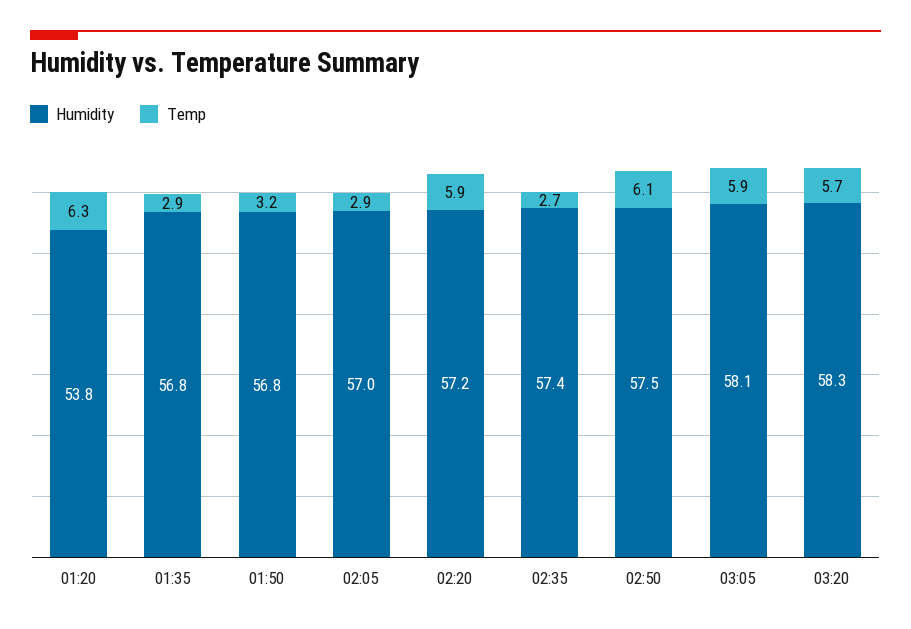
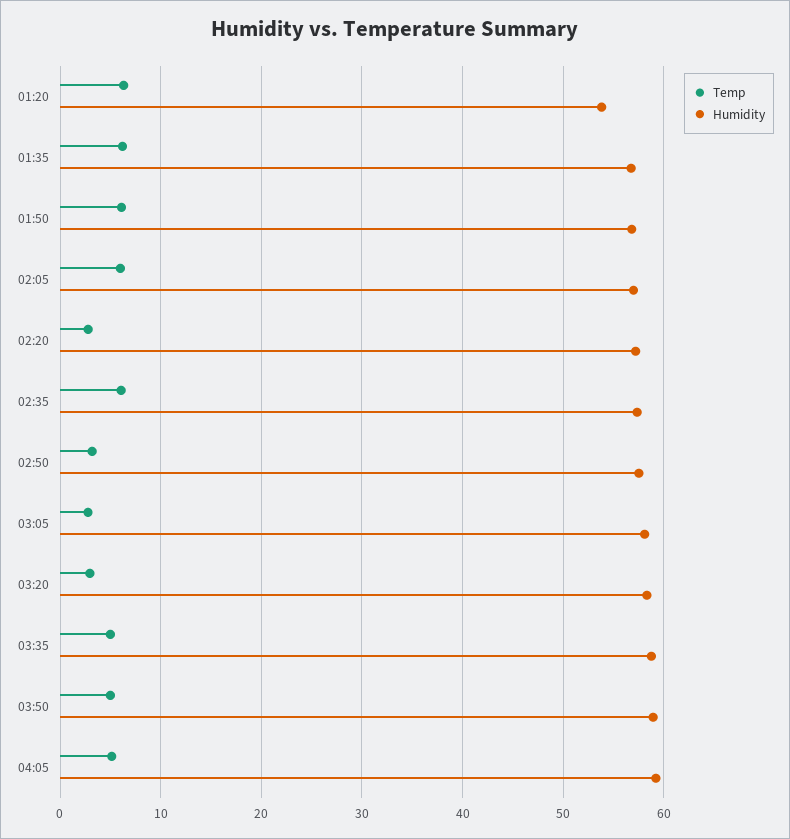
Temp, 01:35: 2.9 -> 6
Temp, 01:50: 3.2 -> 6
Temp, 02:05: 2.9 -> 6
Temp, 02:20: 5.9 -> 3
Temp, 02:35: 2.7 -> 6
Temp, 02:50: 6.1 -> 3
Temp, 03:05: 5.9 -> 3
Temp, 03:20: 5.7 -> 3
Temp, 03:35: none -> 5
Humidity, 03:35: none -> 59
Temp, 03:50: none -> 5
Humidity, 03:50: none -> 59
Temp, 04:05: none -> 5
Humidity, 04:05: none -> 59

